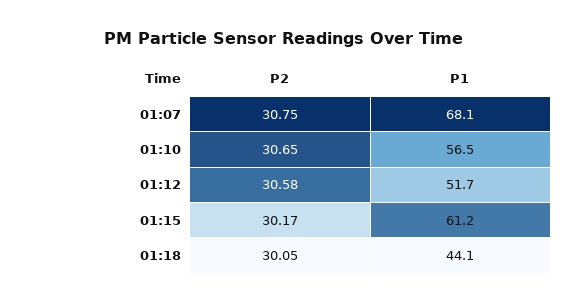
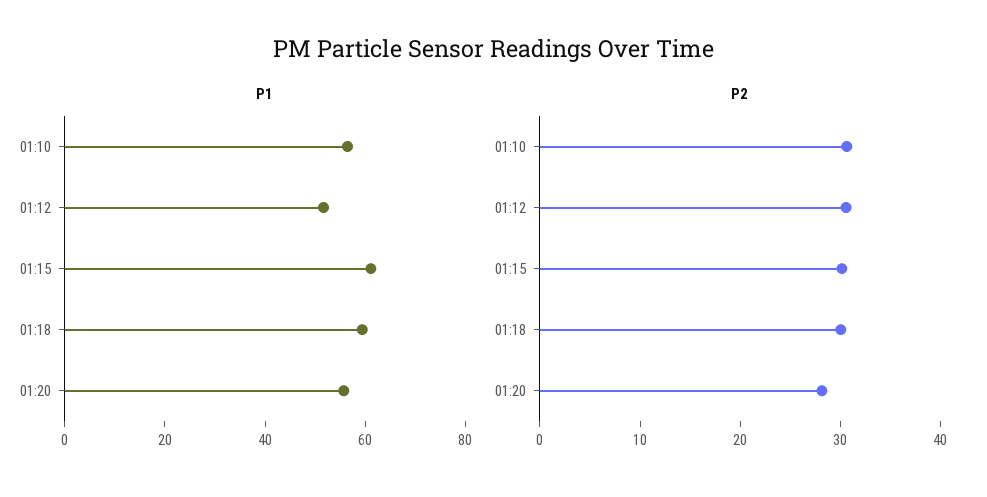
P2, 01:07: 30.75 -> none
P1, 01:07: 68.1 -> none
P1, 01:18: 44.1 -> 60
P1, 01:20: none -> 55
P2, 01:20: none -> 28

